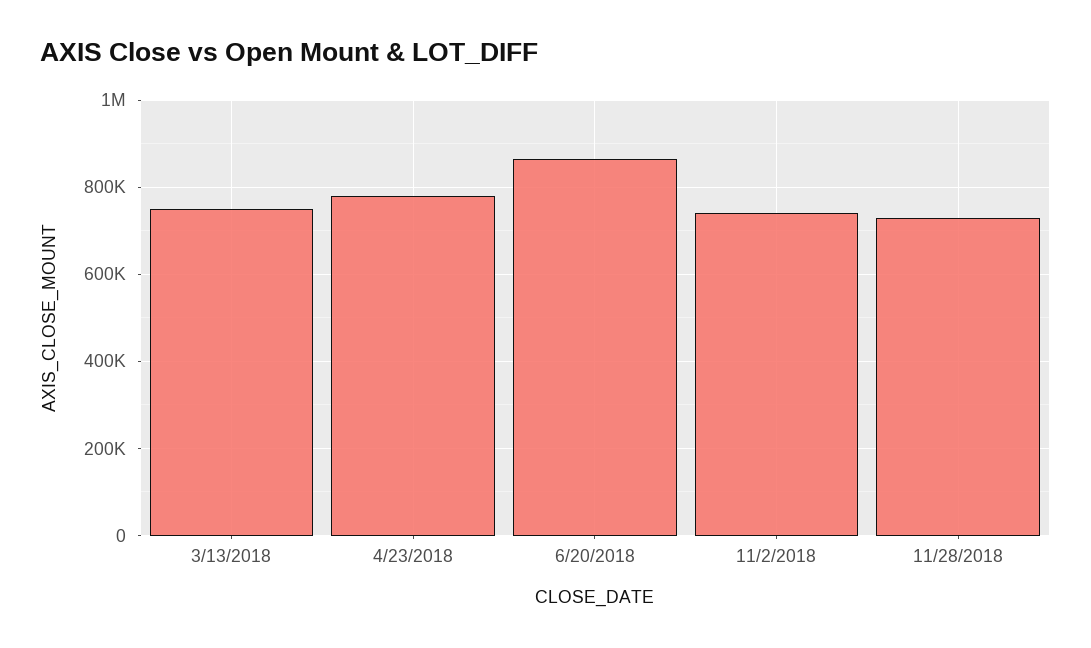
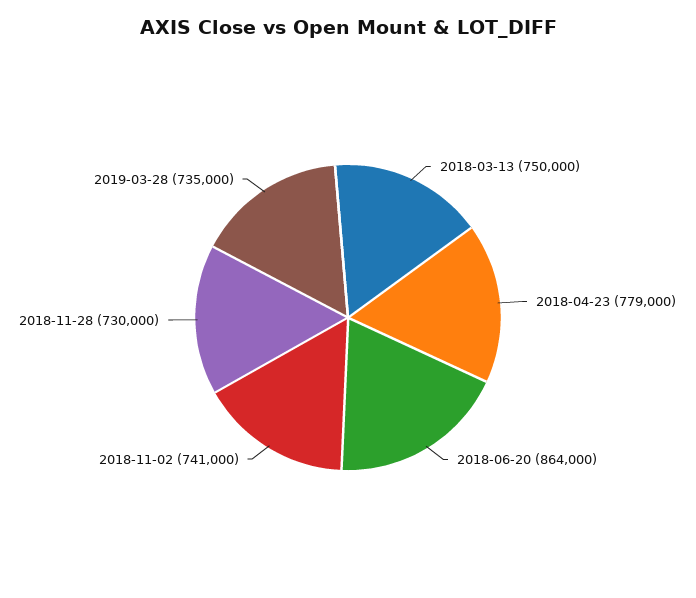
2019-03-28: none -> 735000

